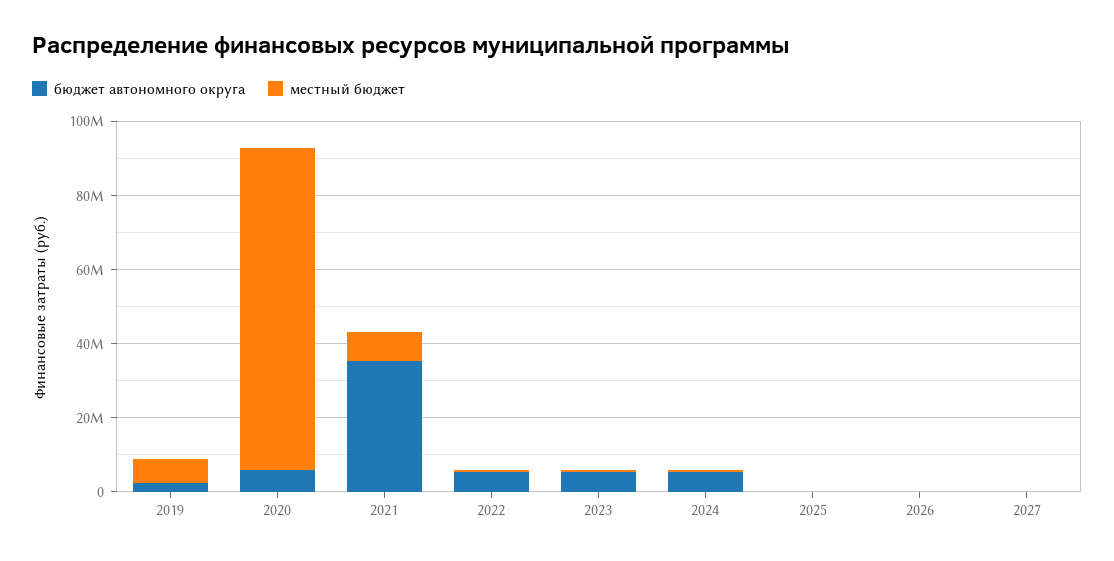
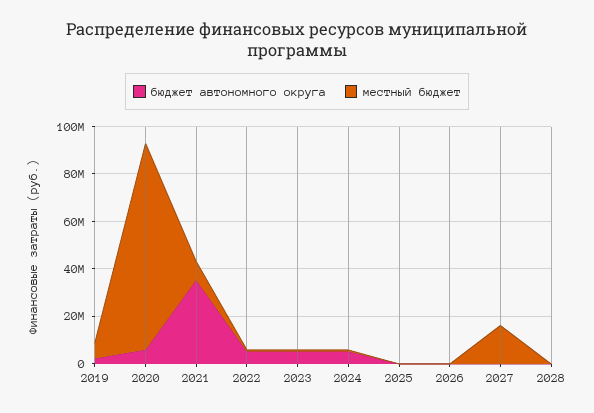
местный бюджет, 2027: 0 -> 15000000
бюджет автономного округа, 2028: none -> 0
местный бюджет, 2028: none -> 0

